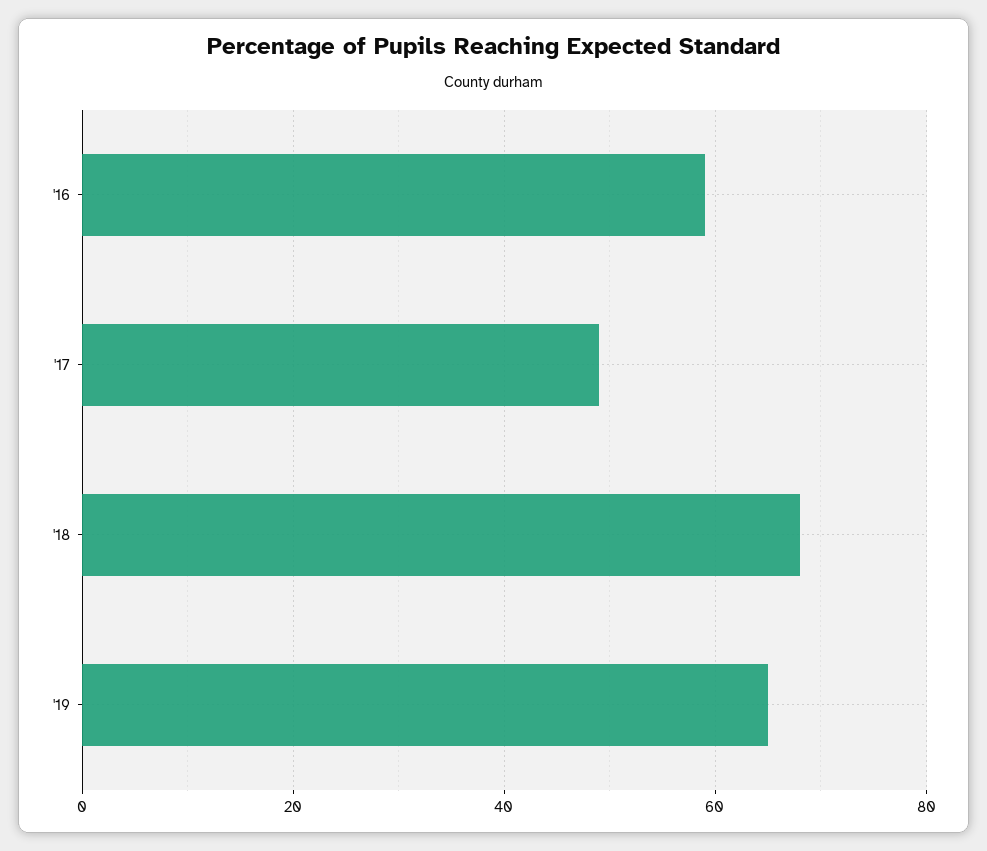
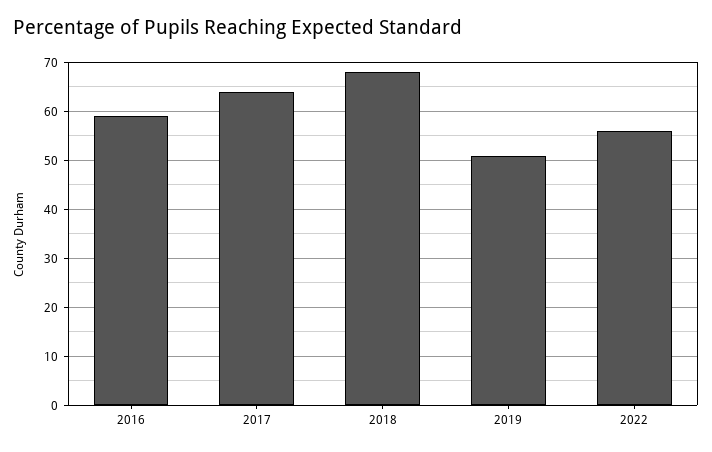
'17: 50 -> 65
'19: 65 -> 50
2022: none -> 55

